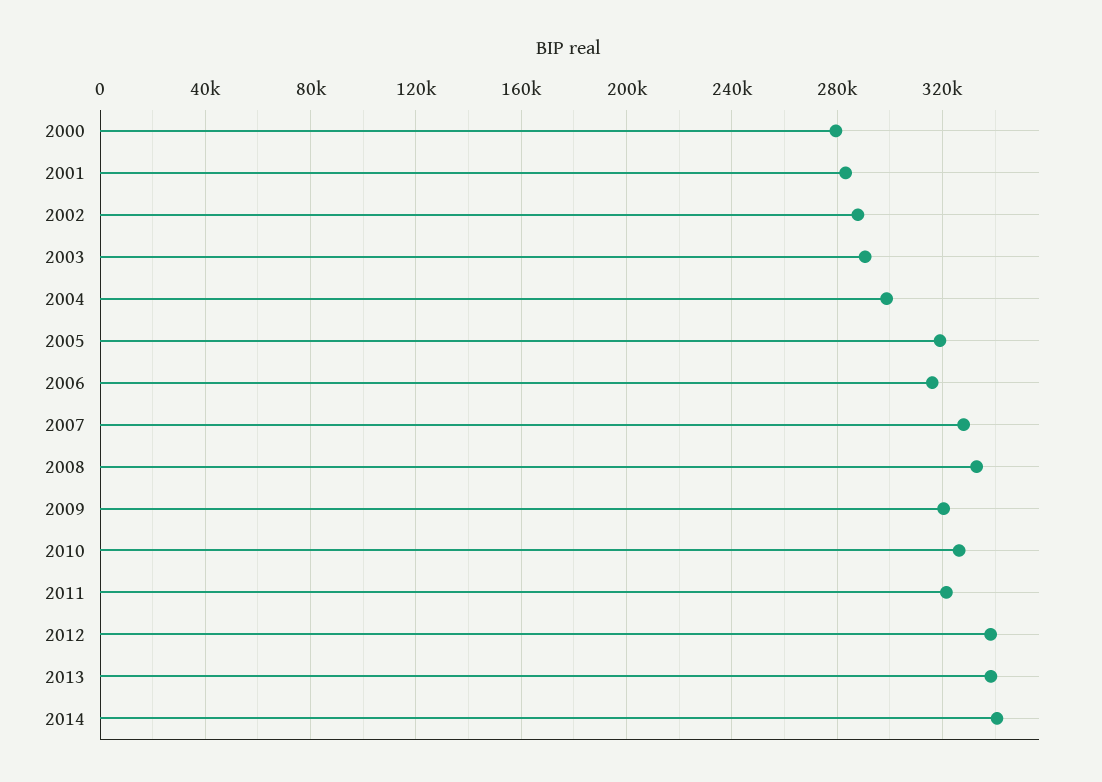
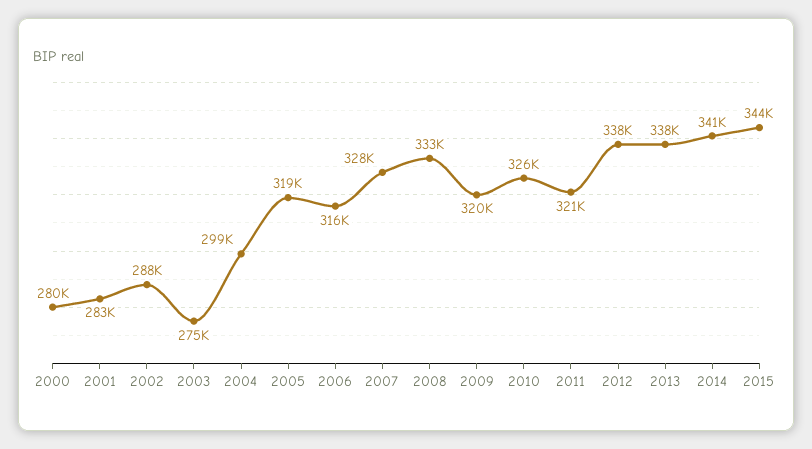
2003: 290000 -> 275000
2015: none -> 344000

